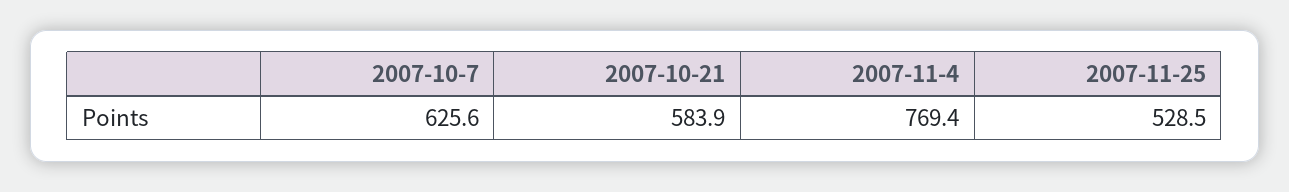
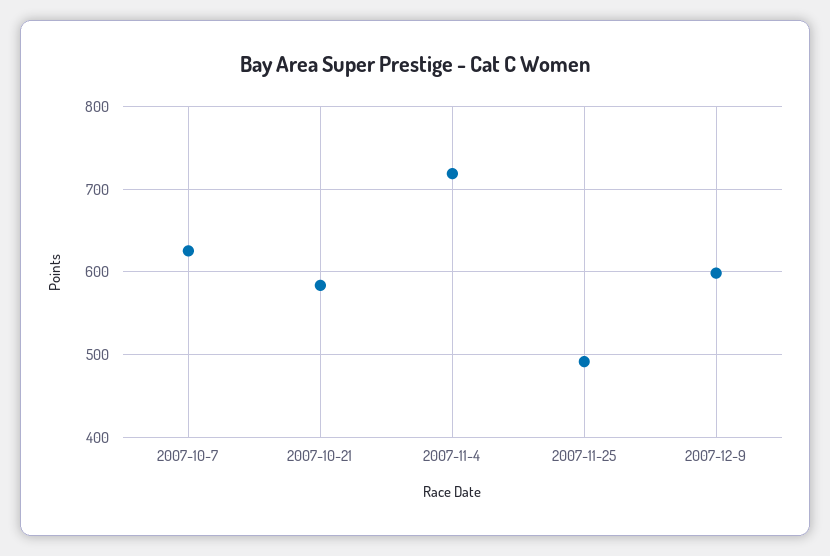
2007-11-4: 769.4 -> 720
2007-11-25: 528.5 -> 490
2007-12-9: none -> 600

